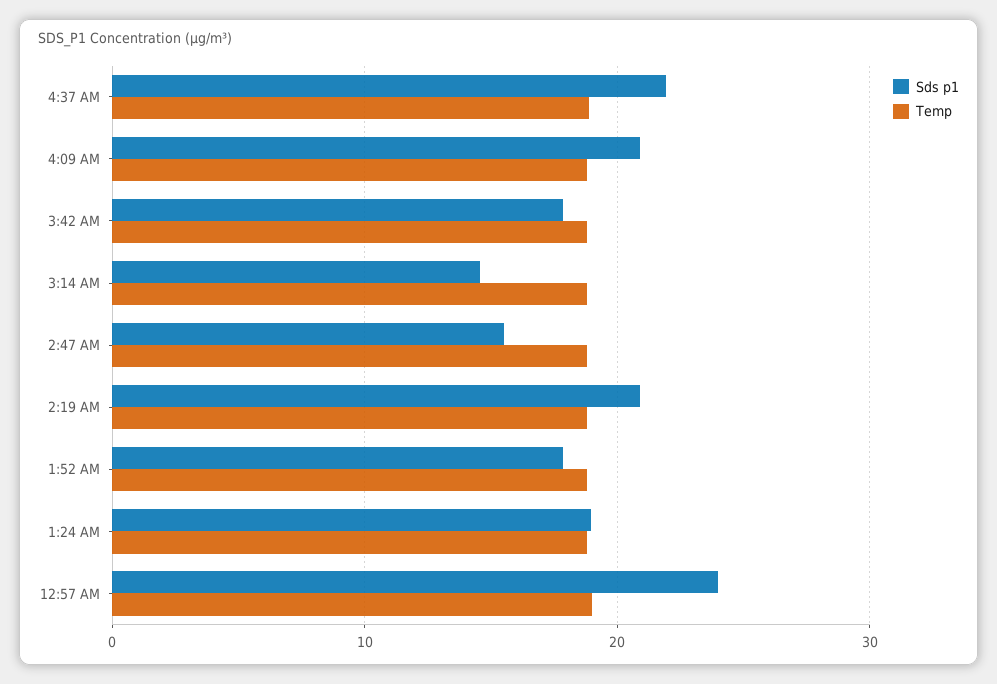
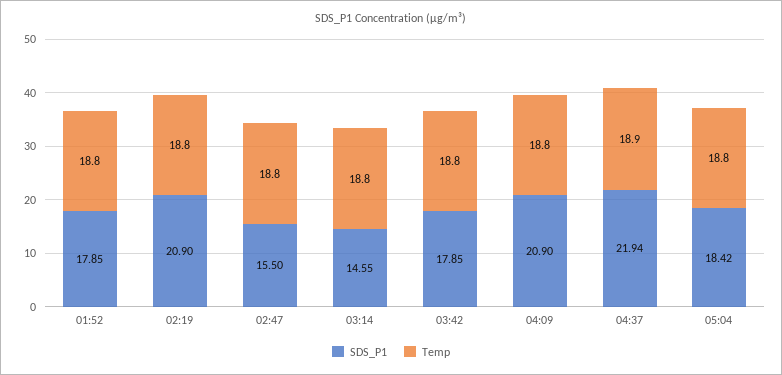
Sds p1, 1:24 AM: 19 -> none
Temp, 1:24 AM: 19 -> none
Sds p1, 12:57 AM: 24 -> none
Temp, 12:57 AM: 19 -> none
Sds p1, 05:04: none -> 18.42
Temp, 05:04: none -> 18.8

